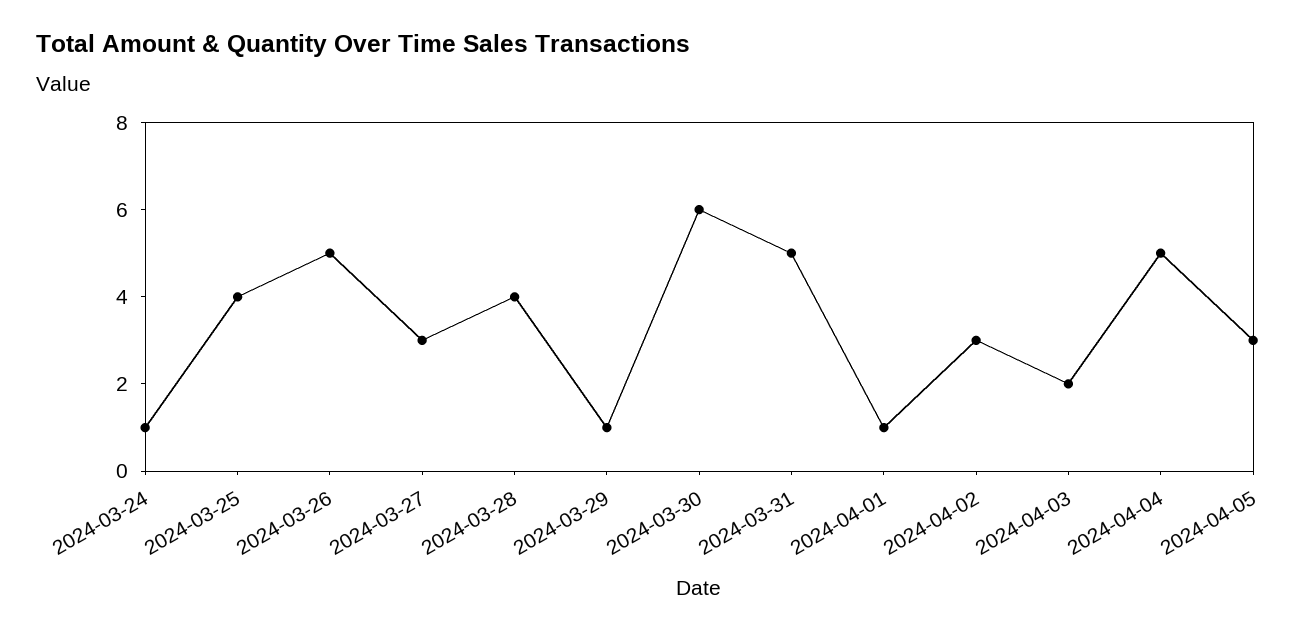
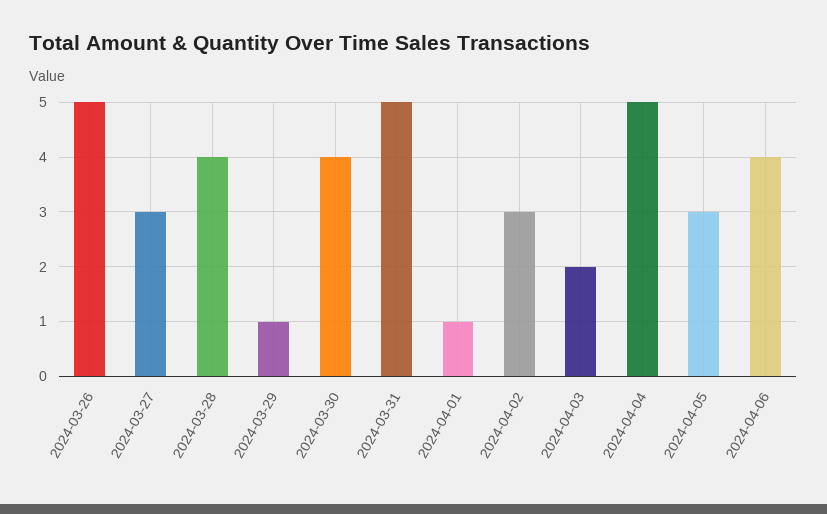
2024-03-24: 1 -> none
2024-03-25: 4 -> none
2024-03-30: 6 -> 4
2024-04-06: none -> 4

